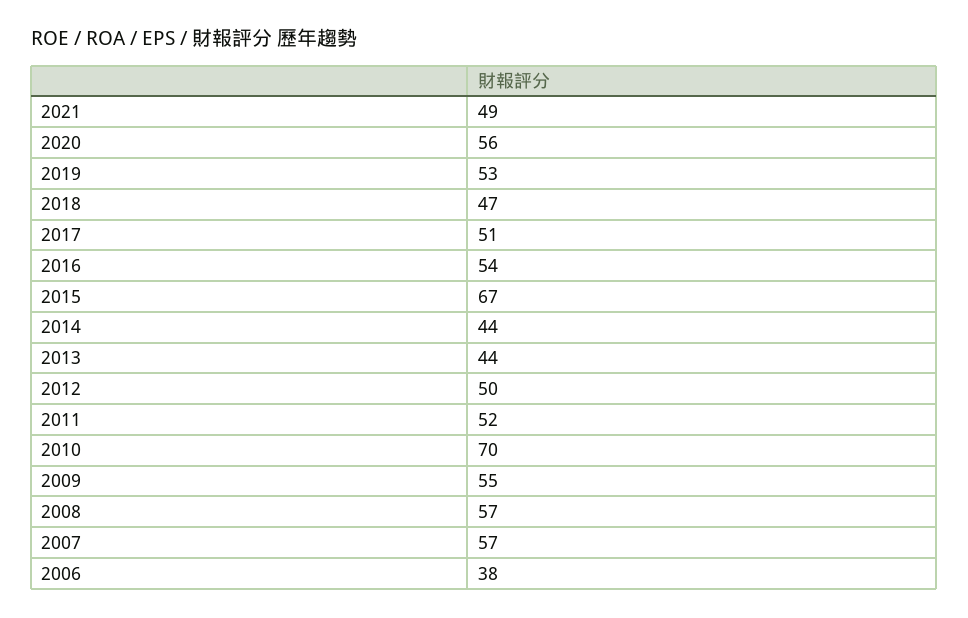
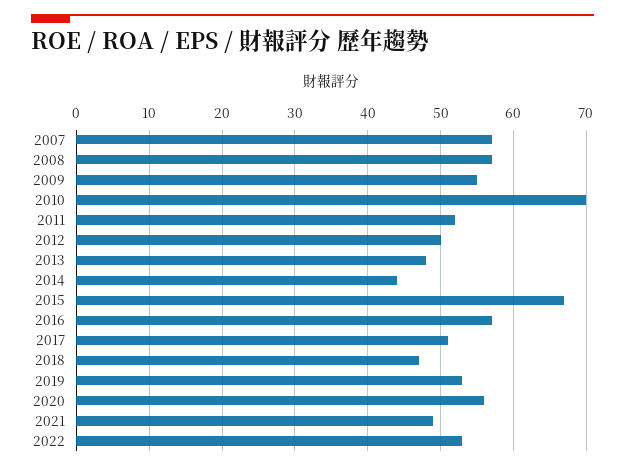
2016: 54 -> 57
2013: 44 -> 48
2006: 38 -> none
2022: none -> 53

